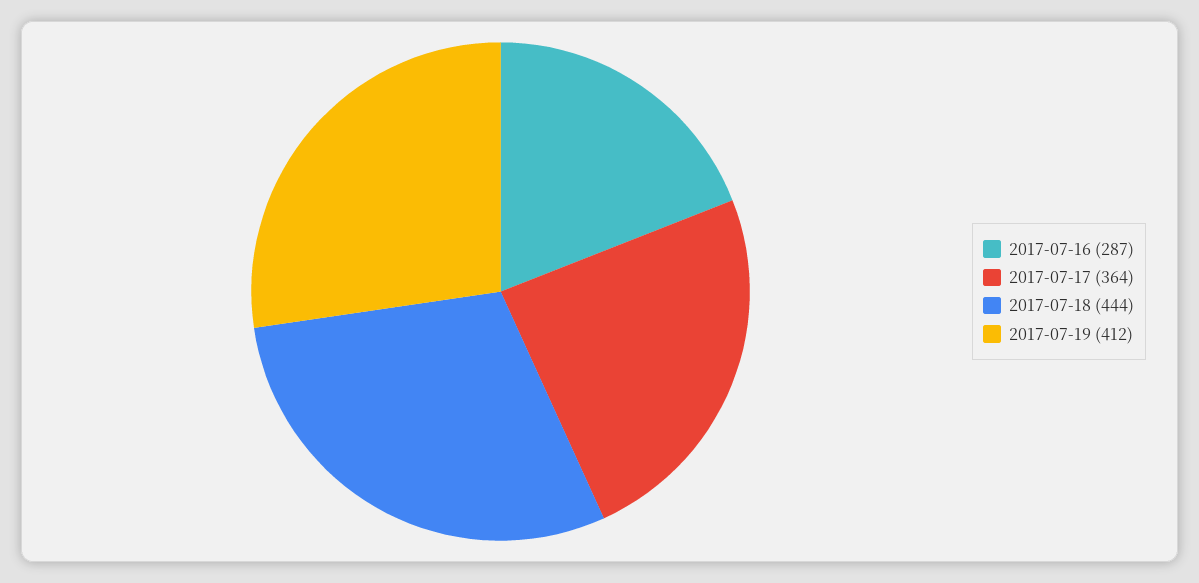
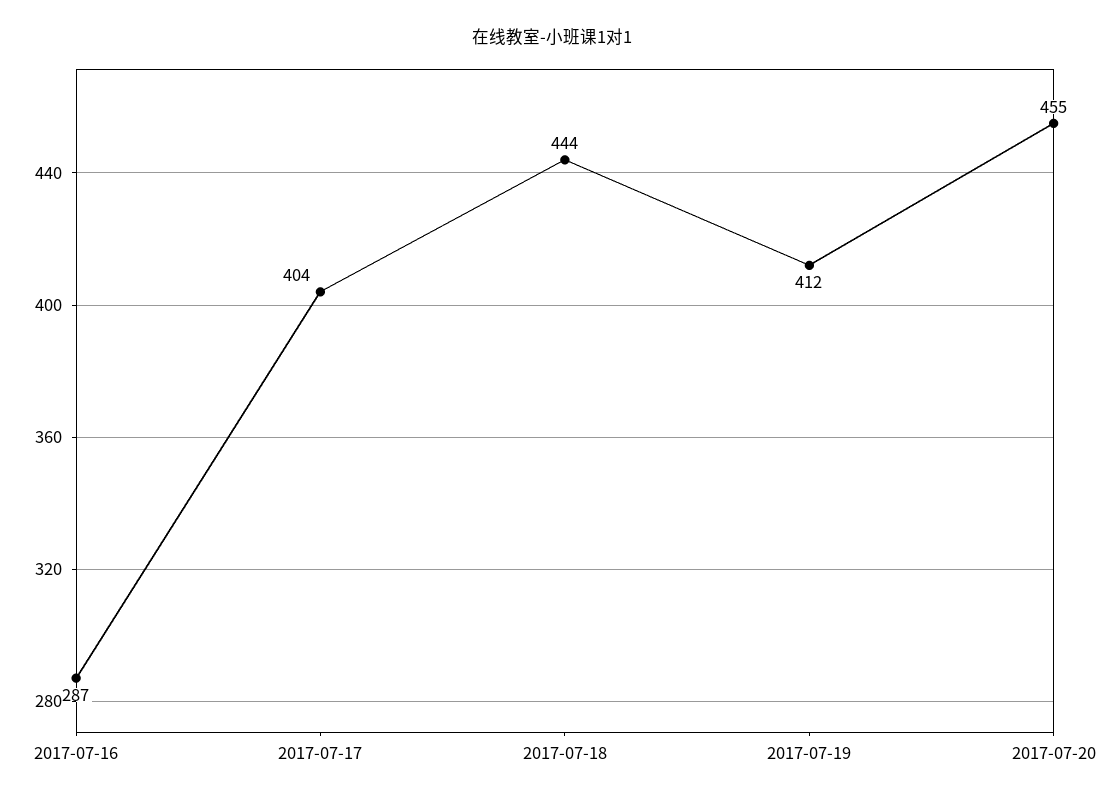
2017-07-17: 364 -> 404
2017-07-20: none -> 455

